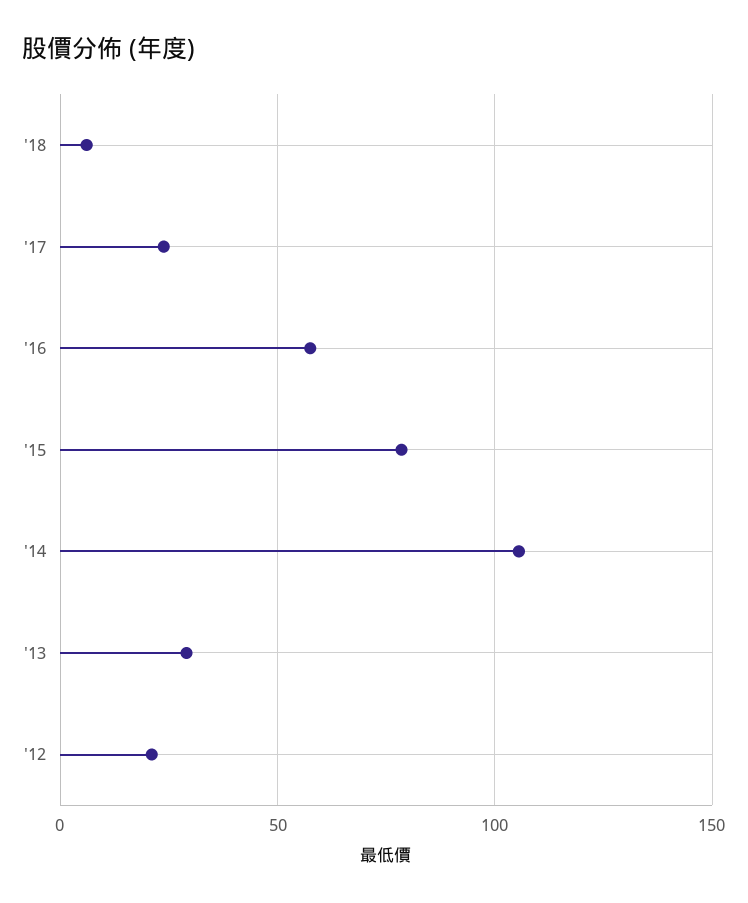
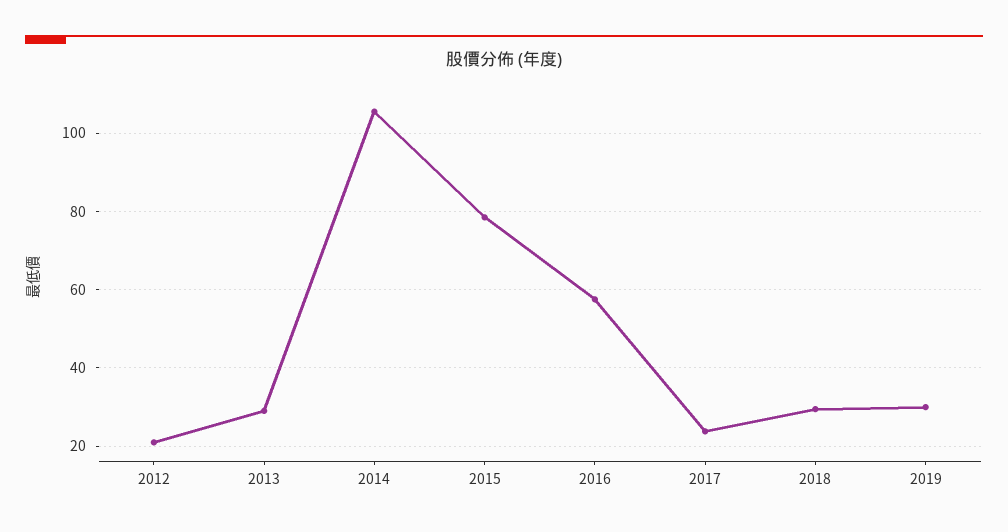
'18: 5 -> 30
2019: none -> 30

